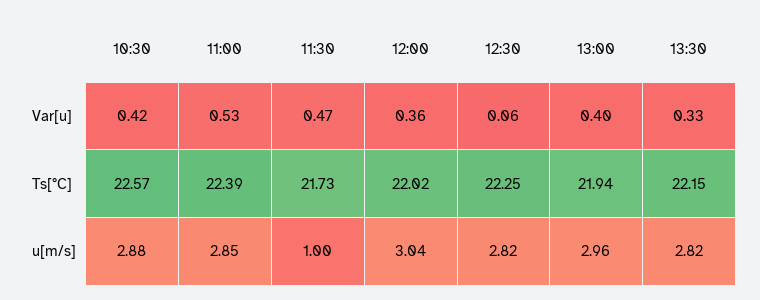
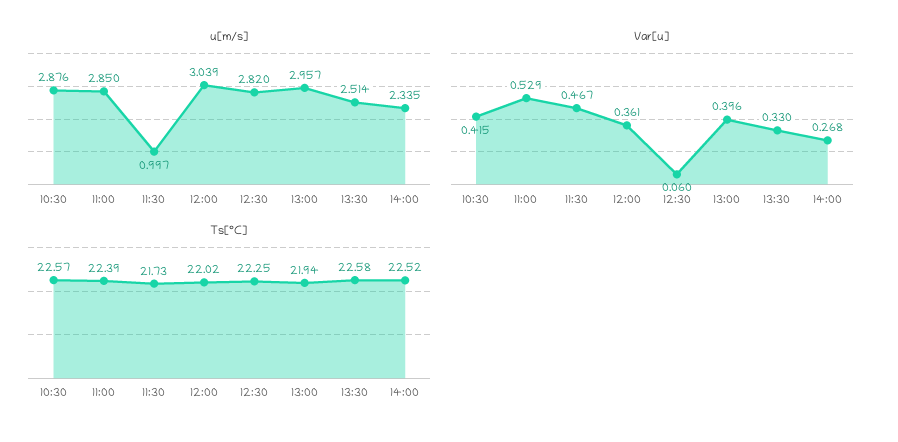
Ts[°C], 13:30: 22.15 -> 22.58
u[m/s], 13:30: 2.82 -> 2.514
u[m/s], 14:00: none -> 2.335
Var[u], 14:00: none -> 0.268
Ts[°C], 14:00: none -> 22.52

